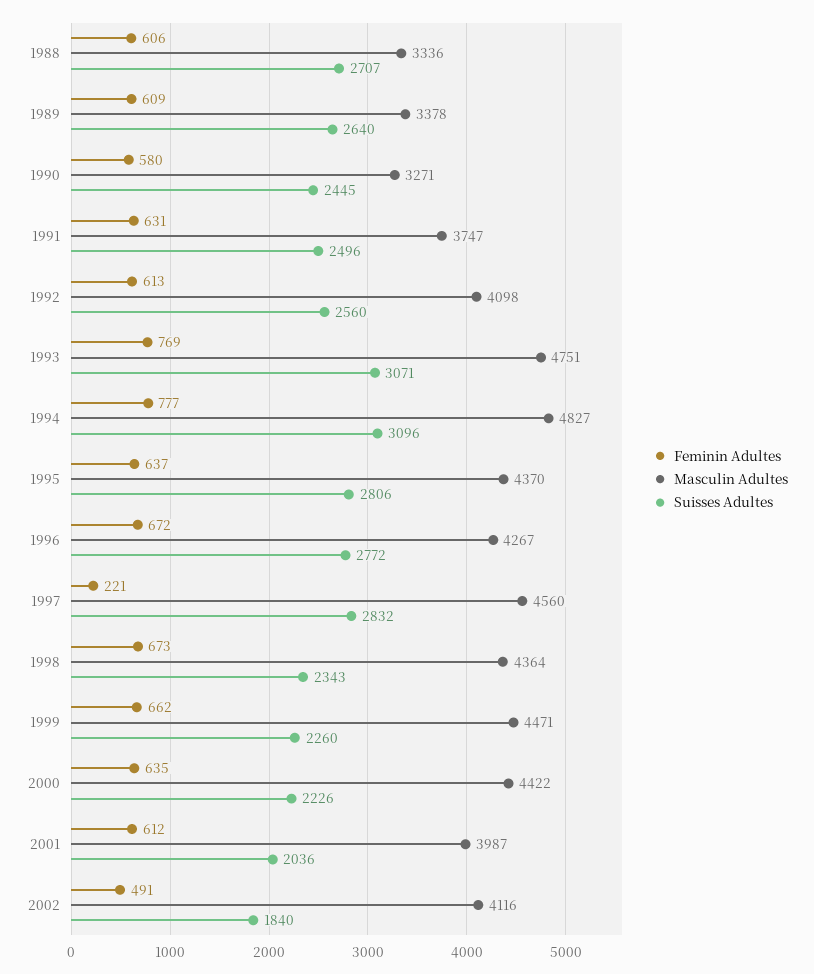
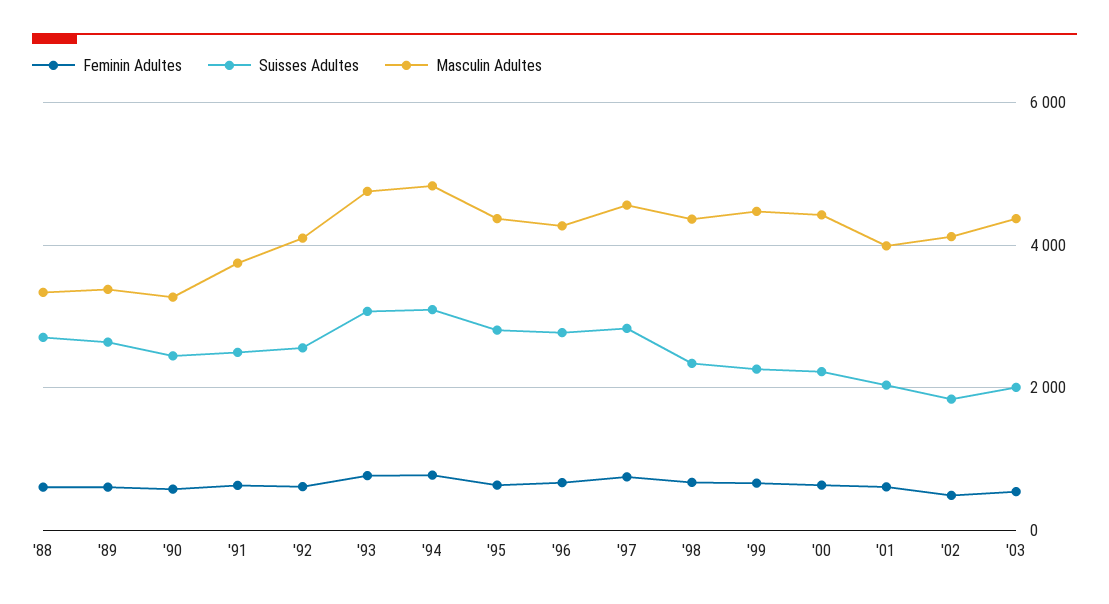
Feminin Adultes, 1997: 221 -> 800
Feminin Adultes, '03: none -> 600
Suisses Adultes, '03: none -> 2000
Masculin Adultes, '03: none -> 4400

